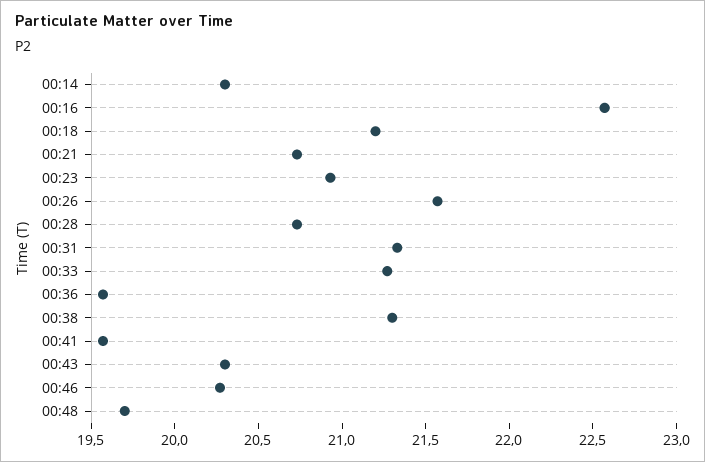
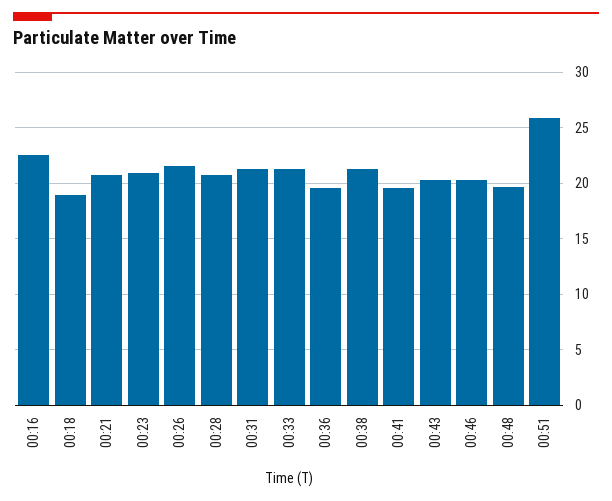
00:14: 20.3 -> none
00:18: 21.2 -> 19
00:51: none -> 26

